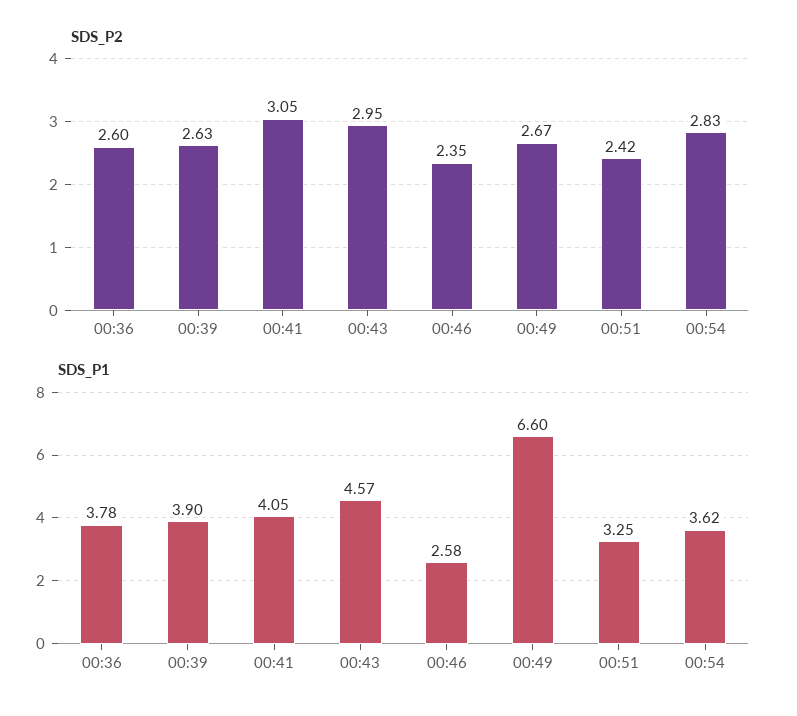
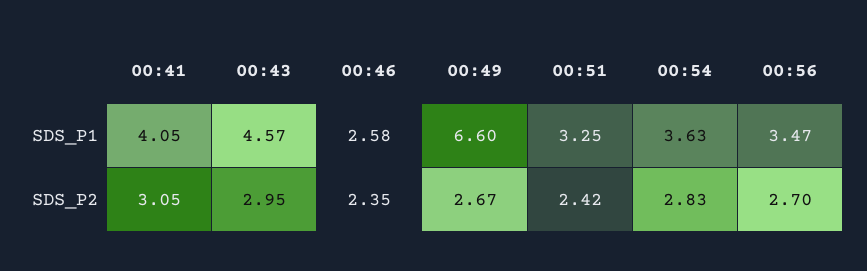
SDS_P2, 00:36: 2.6 -> none
SDS_P2, 00:39: 2.63 -> none
SDS_P1, 00:36: 3.78 -> none
SDS_P1, 00:39: 3.9 -> none
SDS_P1, 00:54: 3.62 -> 3.63
SDS_P1, 00:56: none -> 3.47
SDS_P2, 00:56: none -> 2.7

